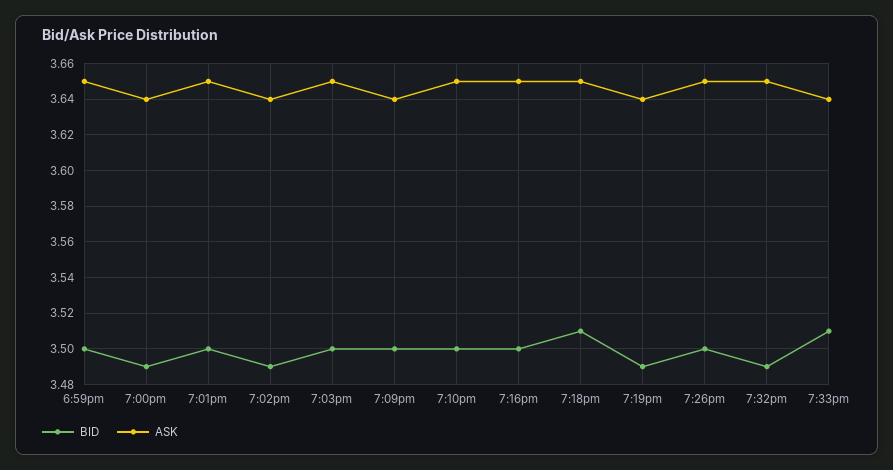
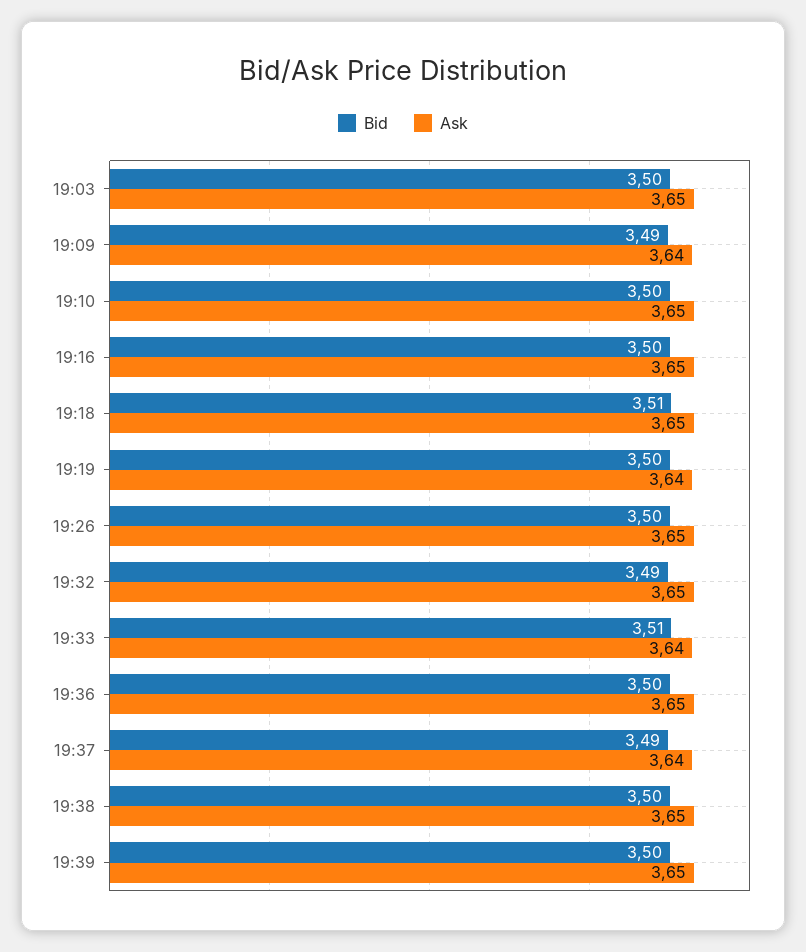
BID, 6:59pm: 3.5 -> none
ASK, 6:59pm: 3.65 -> none
BID, 7:00pm: 3.49 -> none
ASK, 7:00pm: 3.64 -> none
BID, 7:01pm: 3.5 -> none
ASK, 7:01pm: 3.65 -> none
BID, 7:02pm: 3.49 -> none
ASK, 7:02pm: 3.64 -> none
BID, 7:09pm: 3.5 -> 3.49
BID, 7:19pm: 3.49 -> 3.5
BID, 19:36: none -> 3.5
ASK, 19:36: none -> 3.65
BID, 19:37: none -> 3.49
ASK, 19:37: none -> 3.64
BID, 19:38: none -> 3.5
ASK, 19:38: none -> 3.65
BID, 19:39: none -> 3.5
ASK, 19:39: none -> 3.65

